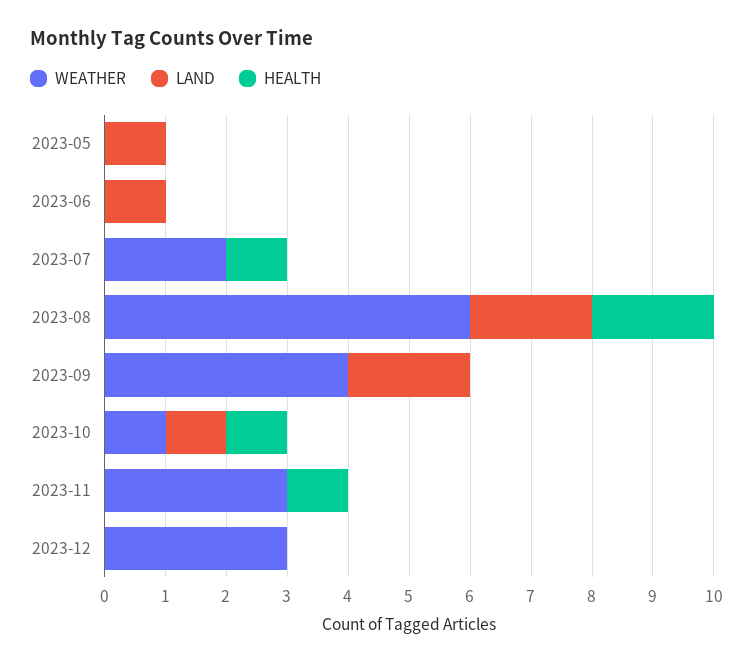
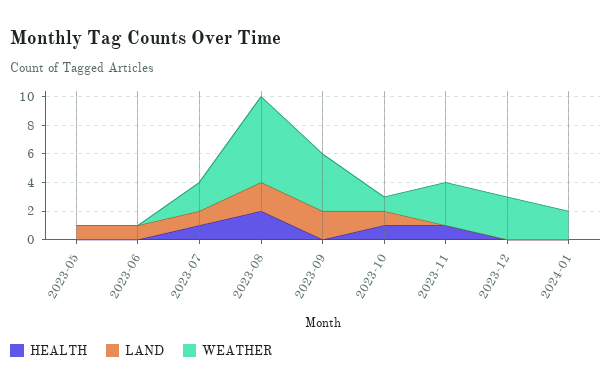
LAND, 2023-07: 0 -> 1
HEALTH, 2024-01: none -> 0
LAND, 2024-01: none -> 0
WEATHER, 2024-01: none -> 2

